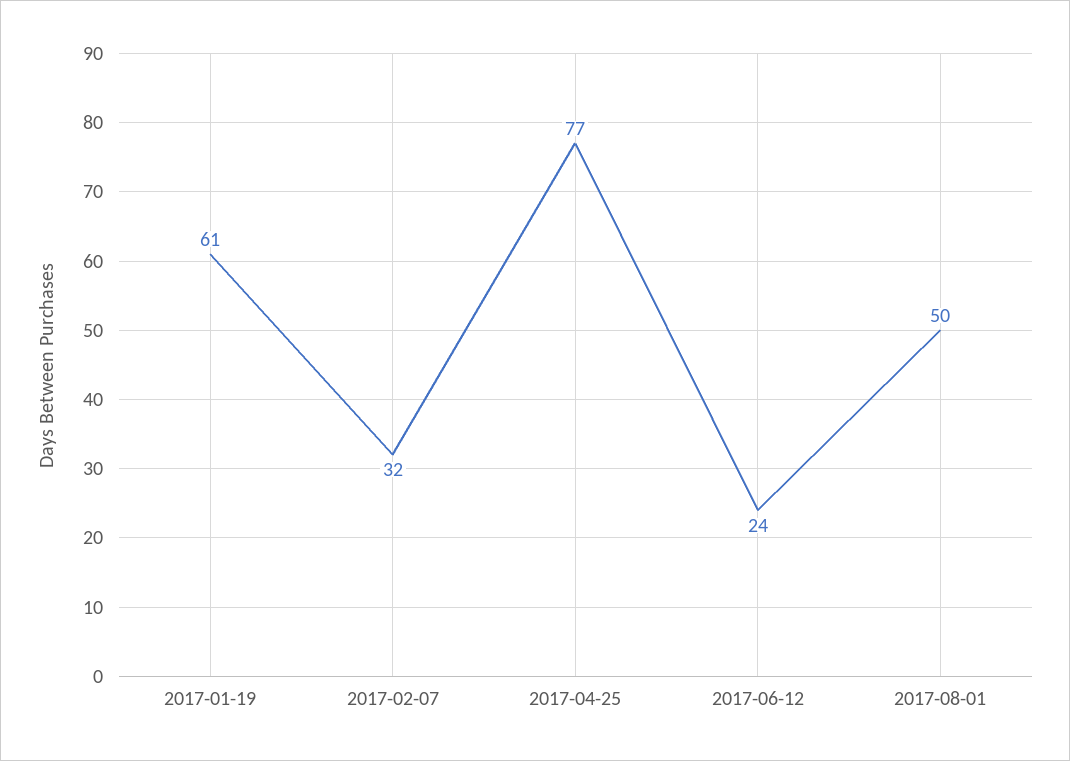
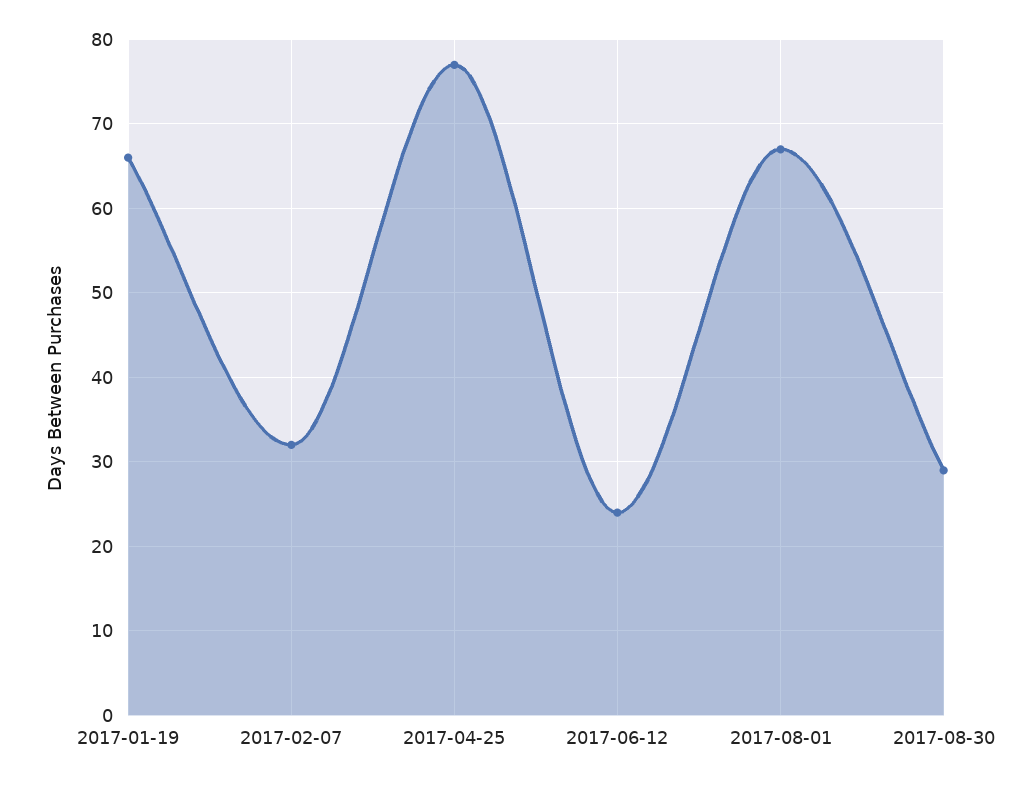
2017-01-19: 61 -> 66
2017-08-01: 50 -> 67
2017-08-30: none -> 29

